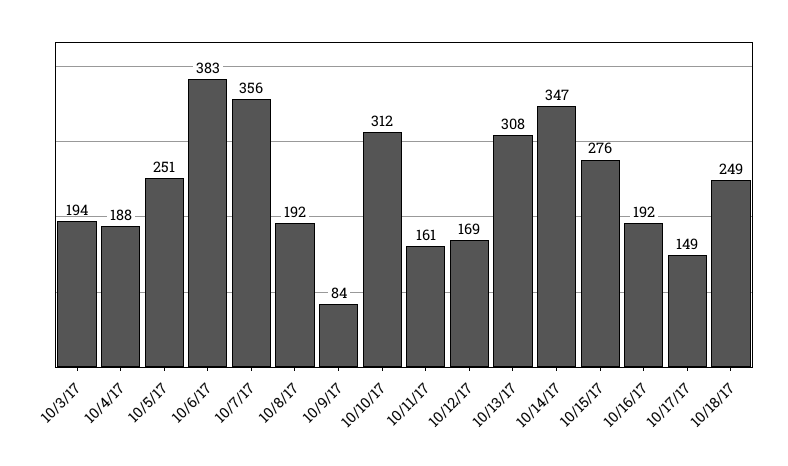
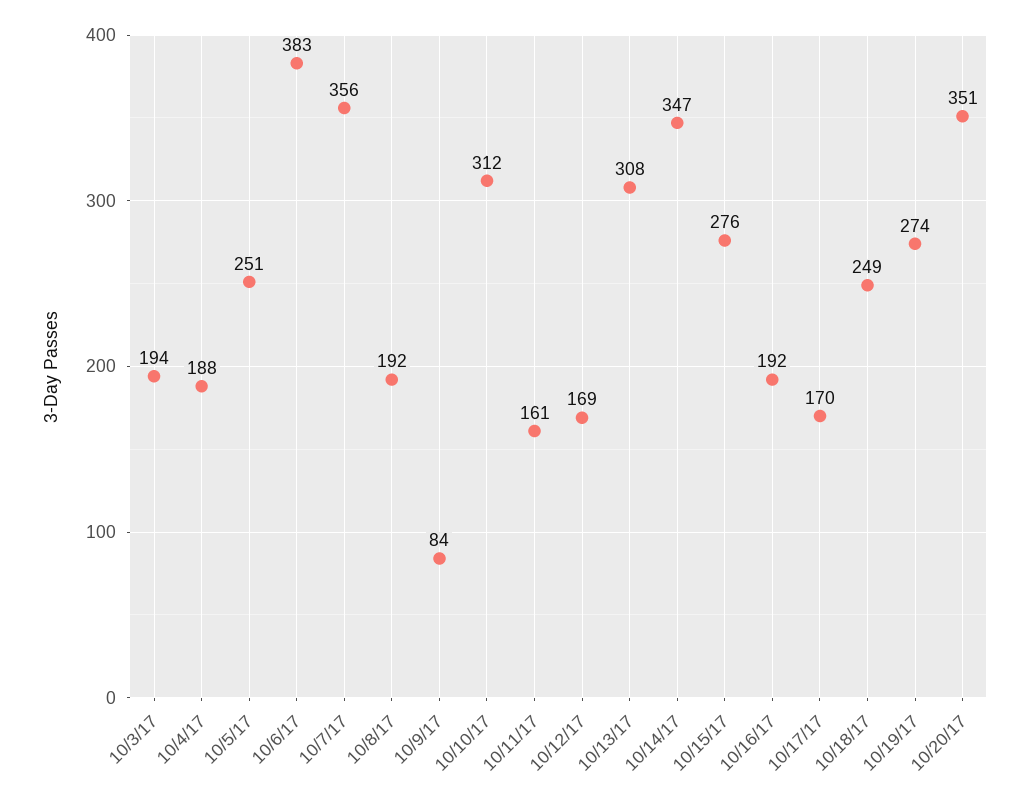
10/17/17: 149 -> 170
10/19/17: none -> 274
10/20/17: none -> 351

